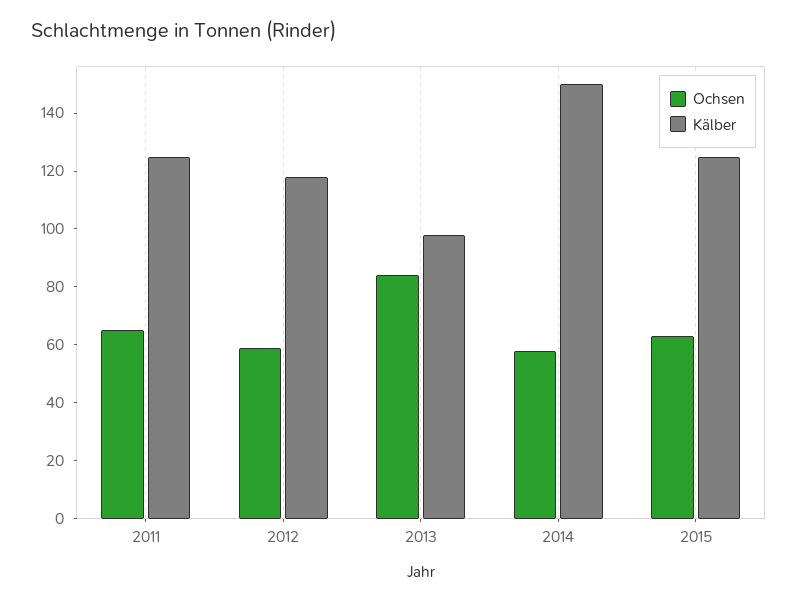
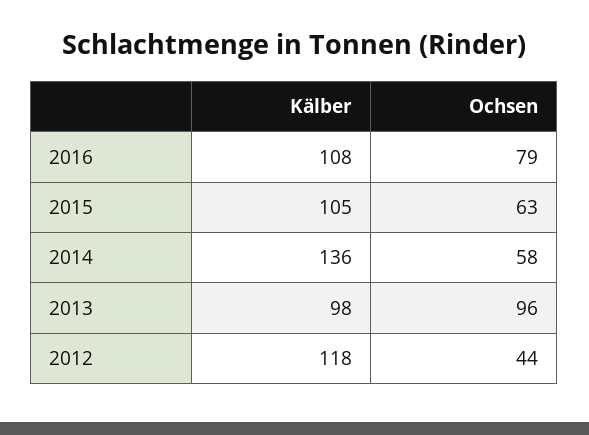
Ochsen, 2011: 65 -> none
Kälber, 2011: 125 -> none
Ochsen, 2012: 60 -> 44
Ochsen, 2013: 85 -> 96
Kälber, 2014: 150 -> 136
Kälber, 2015: 125 -> 105
Kälber, 2016: none -> 108
Ochsen, 2016: none -> 79

